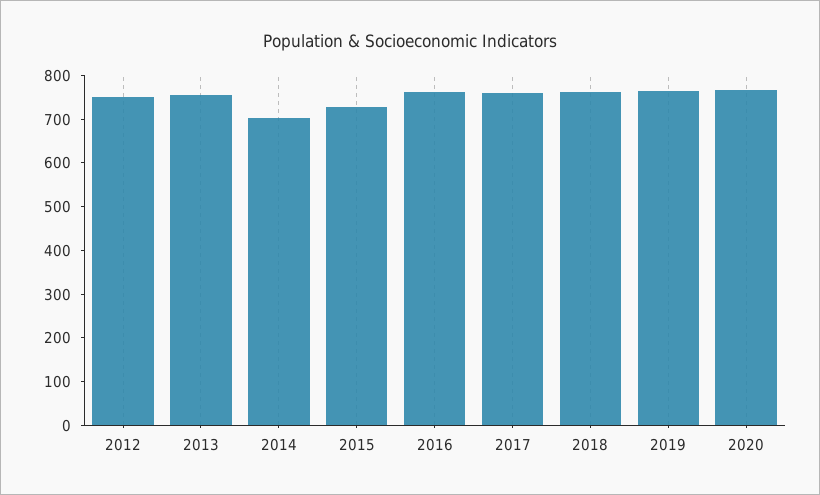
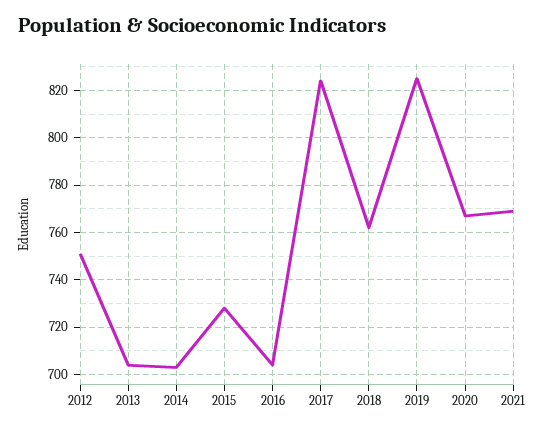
2013: 760 -> 705
2016: 760 -> 705
2017: 760 -> 825
2019: 760 -> 825
2021: none -> 770

